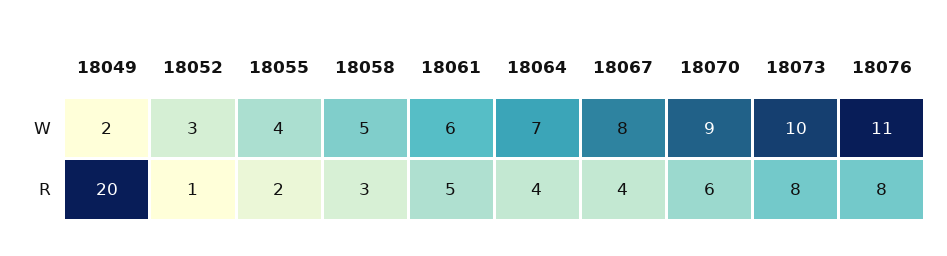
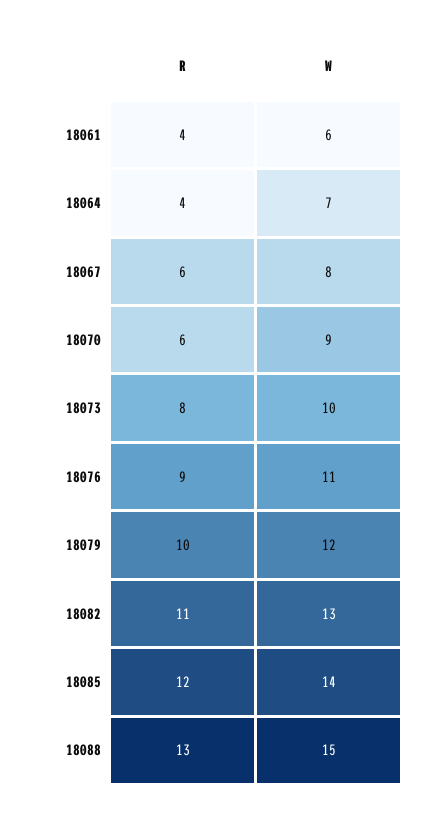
18049, W: 2 -> none
18052, W: 3 -> none
18055, W: 4 -> none
18058, W: 5 -> none
18049, R: 20 -> none
18052, R: 1 -> none
18055, R: 2 -> none
18058, R: 3 -> none
18061, R: 5 -> 4
18067, R: 4 -> 6
18076, R: 8 -> 9
18079, R: none -> 10
18079, W: none -> 12
18082, R: none -> 11
18082, W: none -> 13
18085, R: none -> 12
18085, W: none -> 14
18088, R: none -> 13
18088, W: none -> 15

